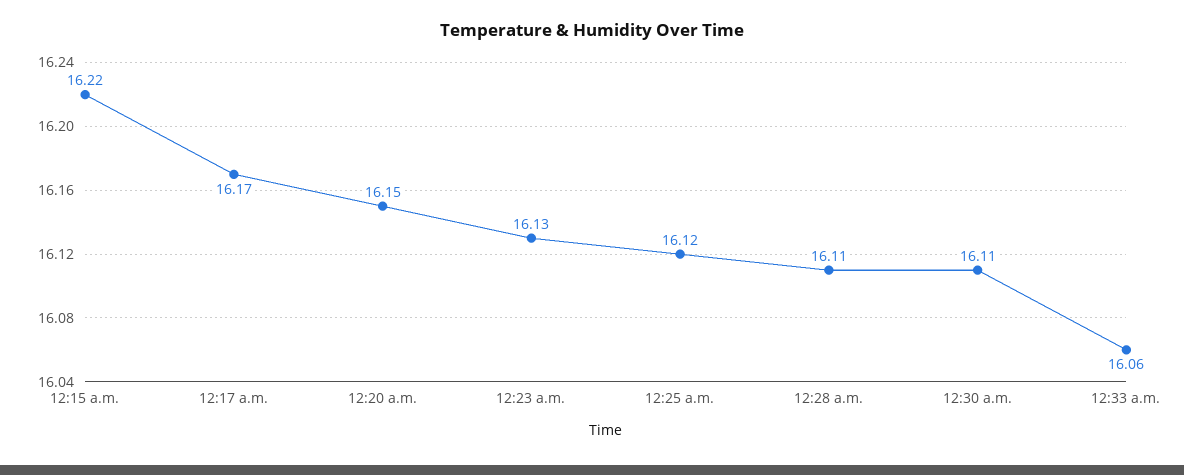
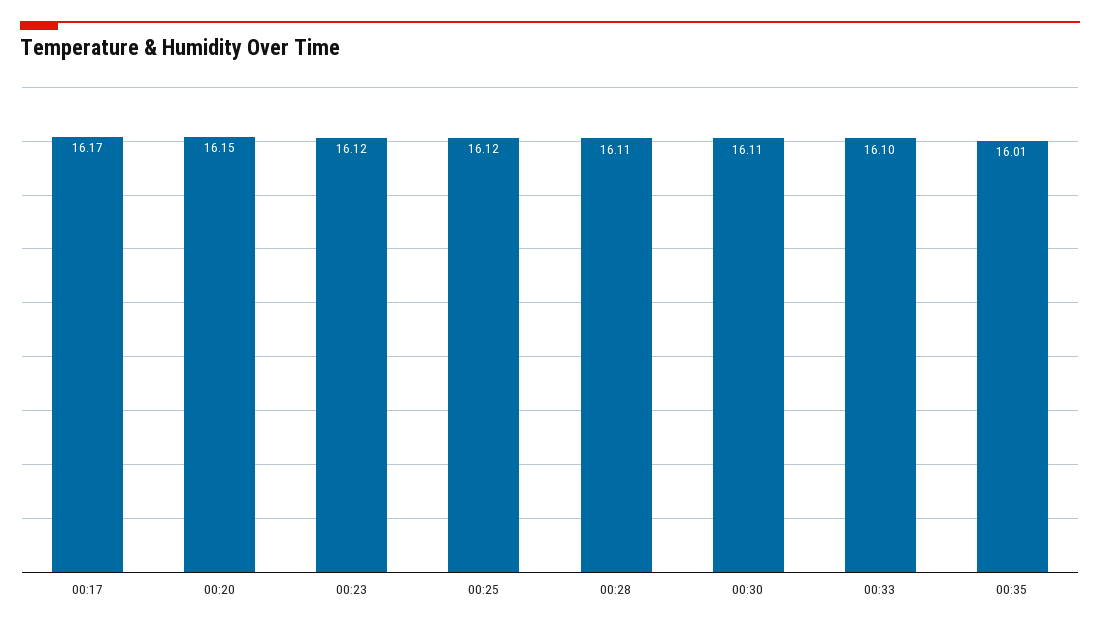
12:15 a.m.: 16.22 -> none
12:23 a.m.: 16.13 -> 16.12
12:33 a.m.: 16.06 -> 16.1
00:35: none -> 16.01

